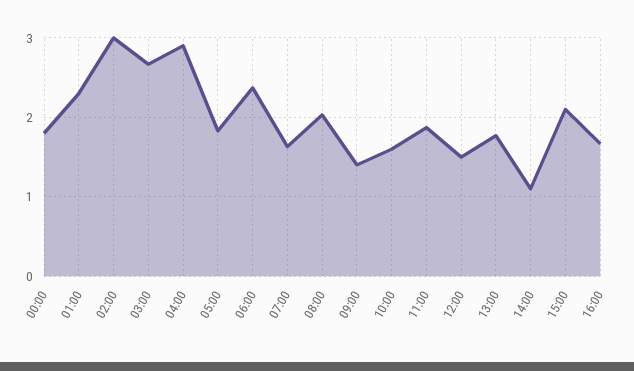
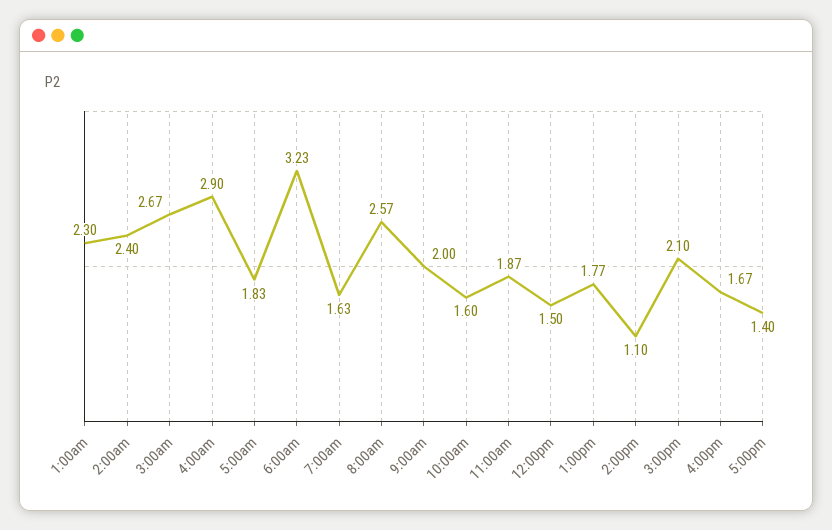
00:00: 1.8 -> none
02:00: 3 -> 2.4
06:00: 2.4 -> 3.23
08:00: 2 -> 2.57
09:00: 1.4 -> 2
5:00pm: none -> 1.4

